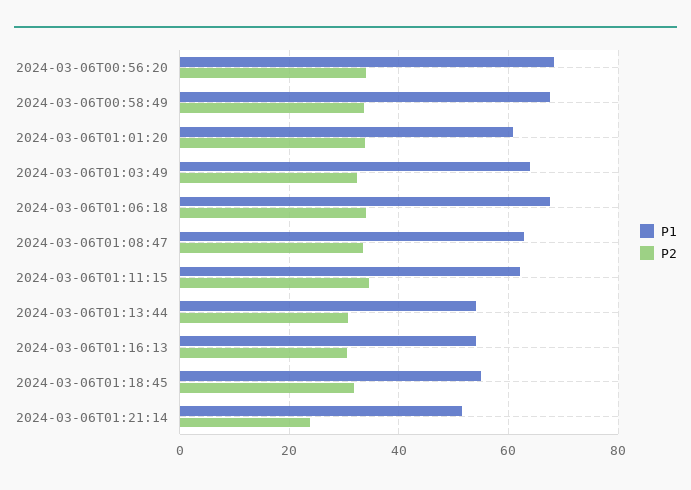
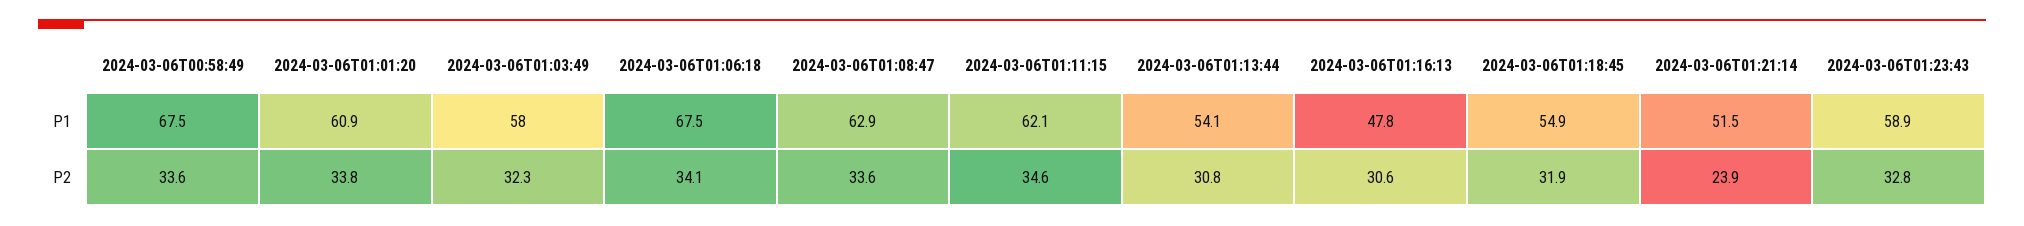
P1, 2024-03-06T00:56:20: 68 -> none
P2, 2024-03-06T00:56:20: 34 -> none
P1, 2024-03-06T01:03:49: 64 -> 58
P1, 2024-03-06T01:16:13: 54 -> 47.8
P1, 2024-03-06T01:23:43: none -> 58.9
P2, 2024-03-06T01:23:43: none -> 32.8

